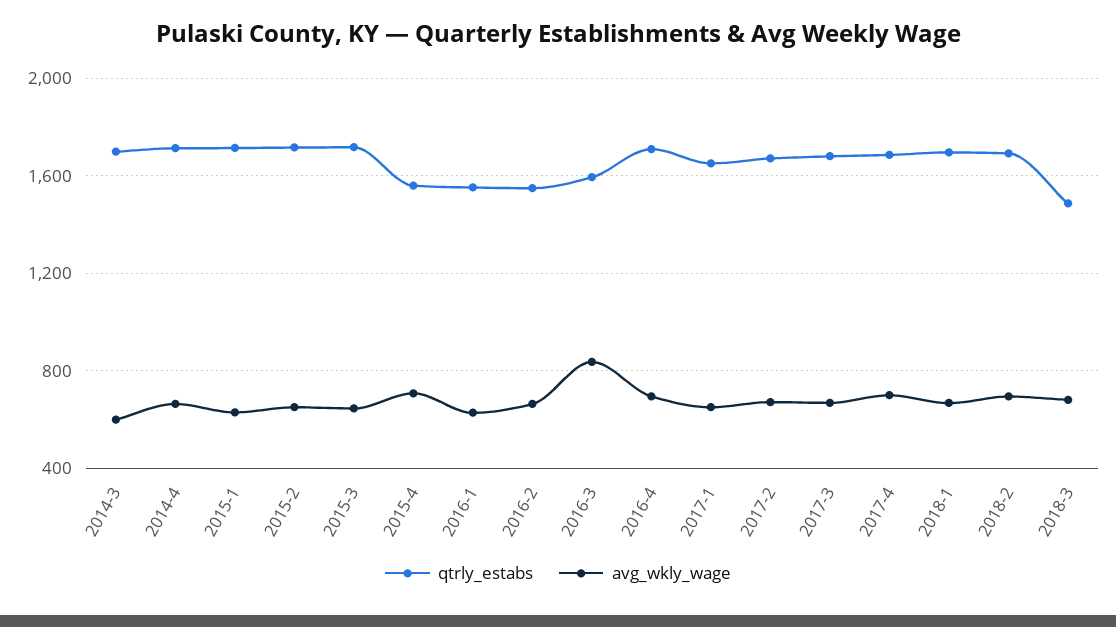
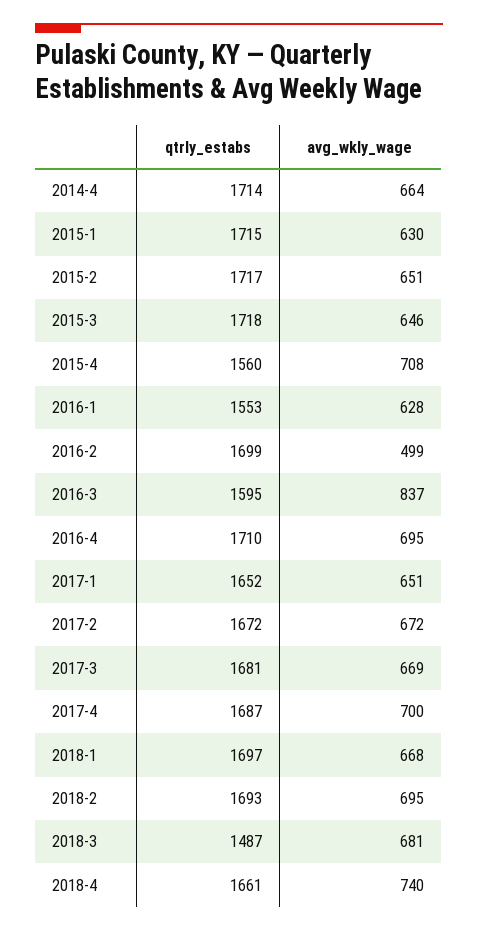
qtrly_estabs, 2014-3: 1700 -> none
avg_wkly_wage, 2014-3: 600 -> none
qtrly_estabs, 2016-2: 1550 -> 1699
avg_wkly_wage, 2016-2: 650 -> 499
qtrly_estabs, 2018-4: none -> 1661
avg_wkly_wage, 2018-4: none -> 740

